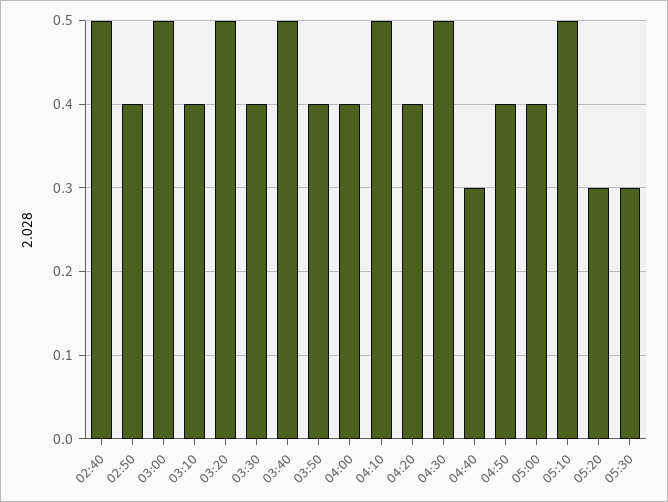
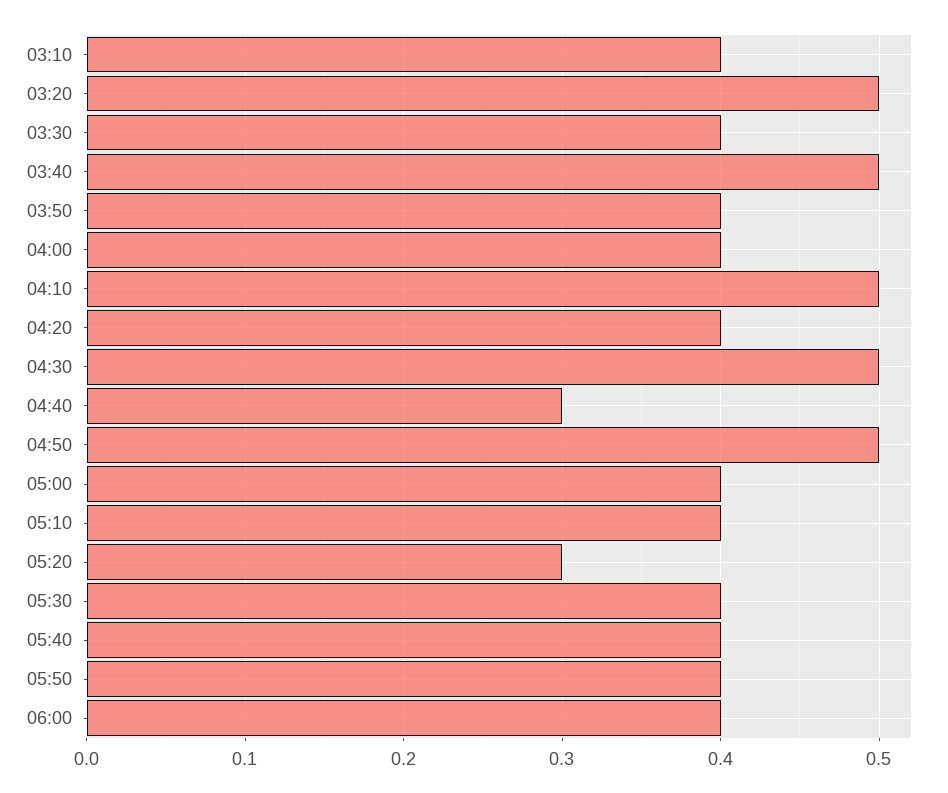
02:40: 0.5 -> none
02:50: 0.4 -> none
03:00: 0.5 -> none
04:50: 0.4 -> 0.5
05:10: 0.5 -> 0.4
05:30: 0.3 -> 0.4
05:40: none -> 0.4
05:50: none -> 0.4
06:00: none -> 0.4

